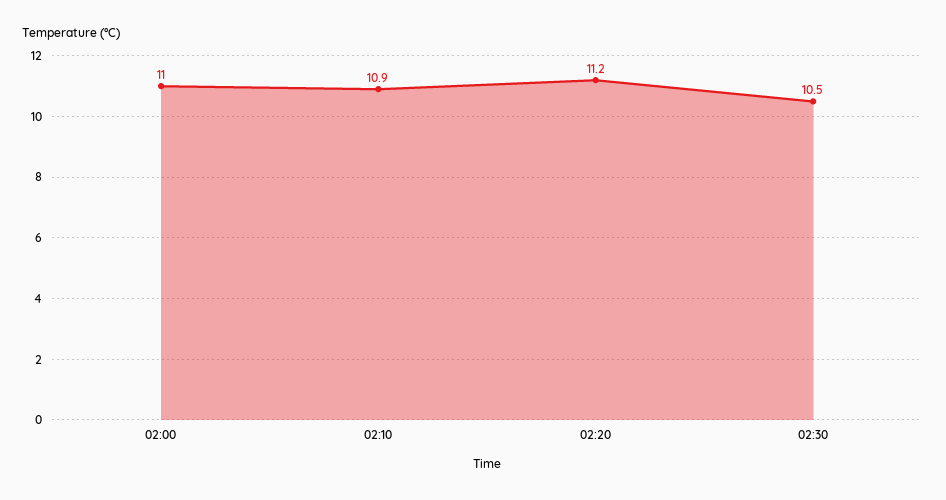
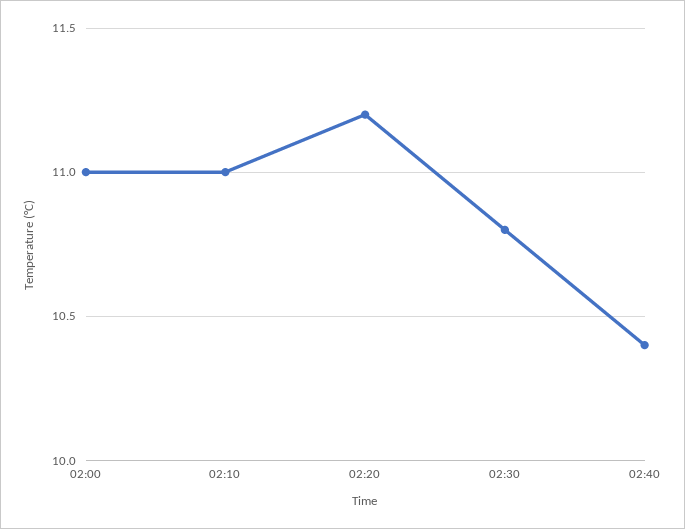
02:10: 10.9 -> 11
02:30: 10.5 -> 10.8
02:40: none -> 10.4

